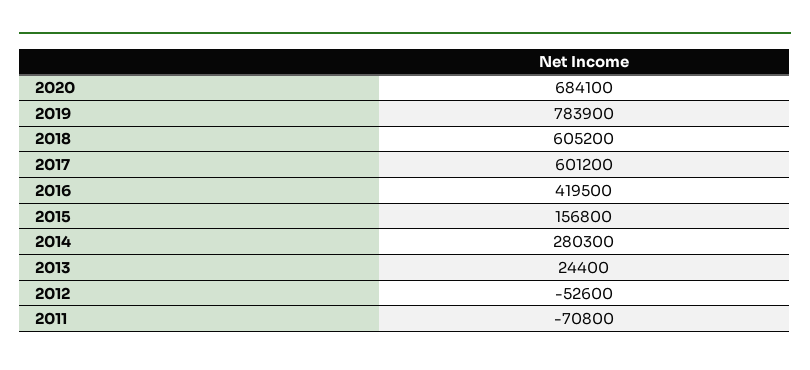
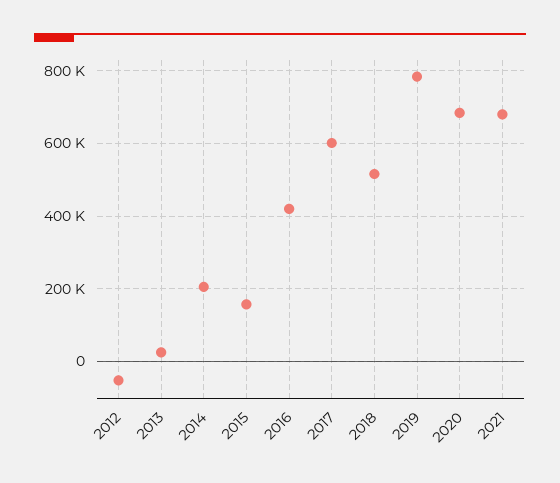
2018: 605200 -> 520000
2014: 280300 -> 200000
2011: -70800 -> none
2021: none -> 680000

